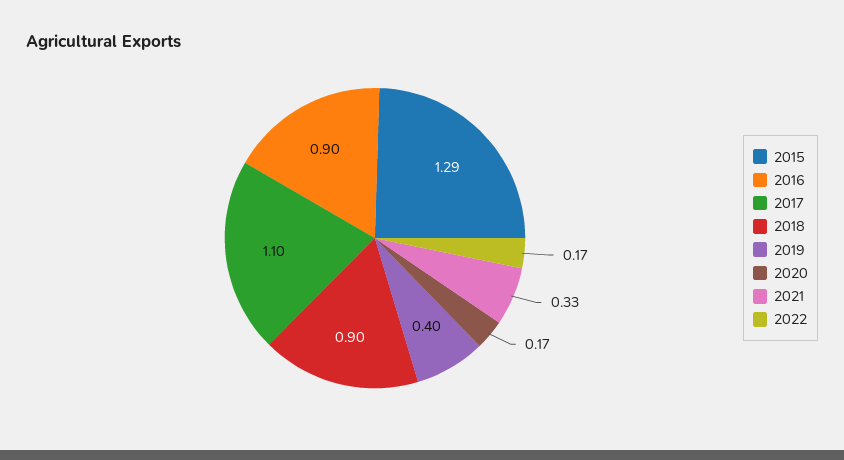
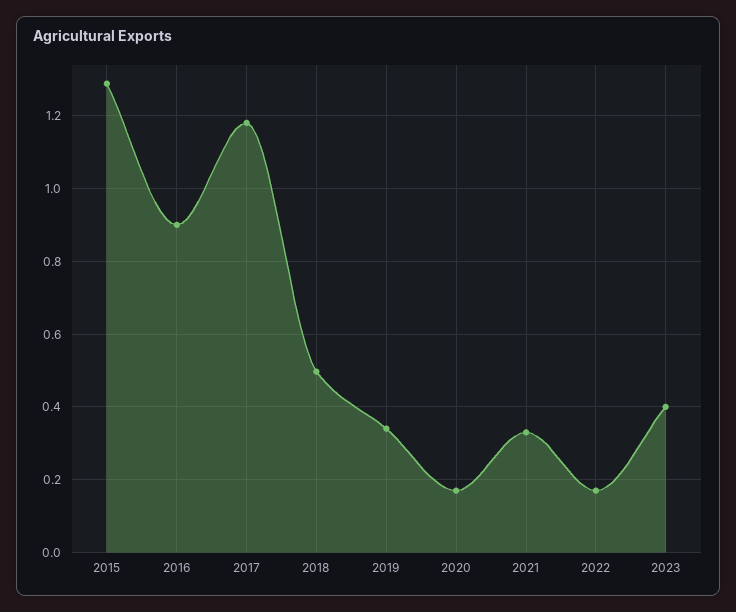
2017: 1.1 -> 1.18
2018: 0.9 -> 0.5
2019: 0.4 -> 0.34
2023: none -> 0.4

